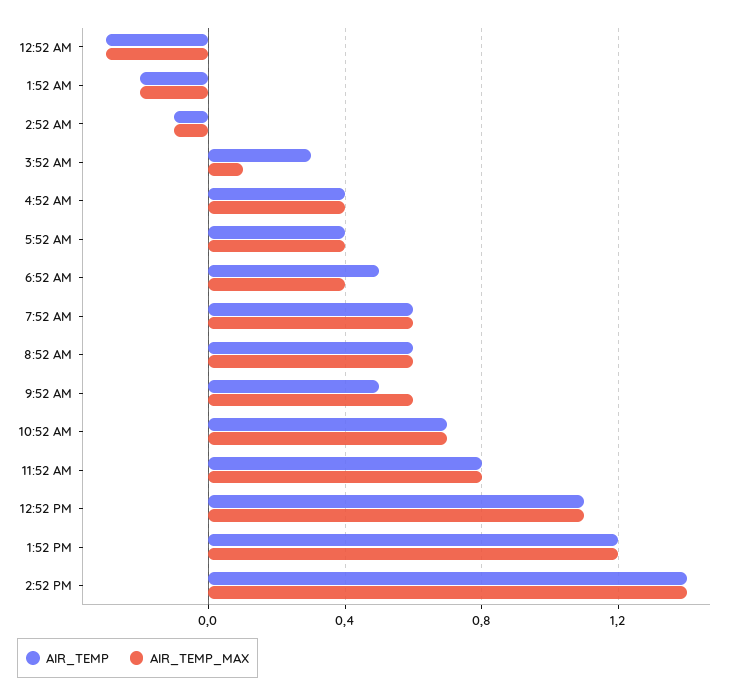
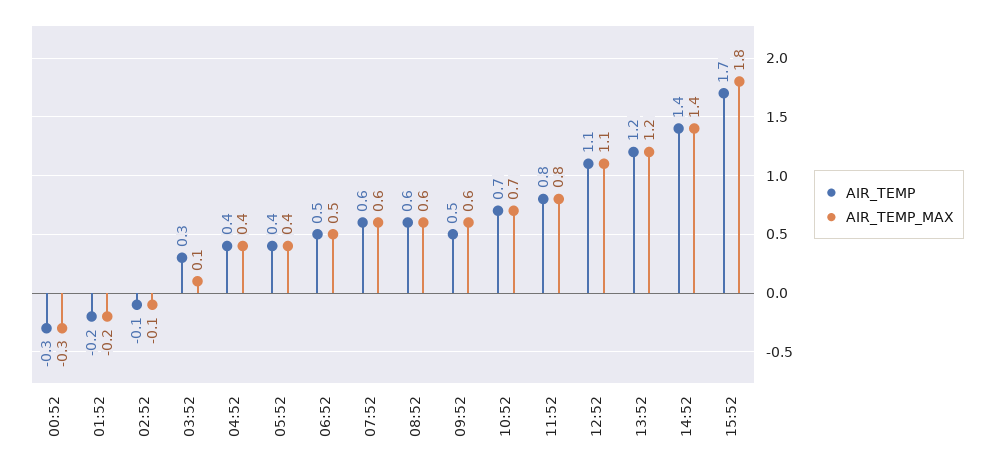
AIR_TEMP_MAX, 6:52 AM: 0.4 -> 0.5
AIR_TEMP, 15:52: none -> 1.7
AIR_TEMP_MAX, 15:52: none -> 1.8

